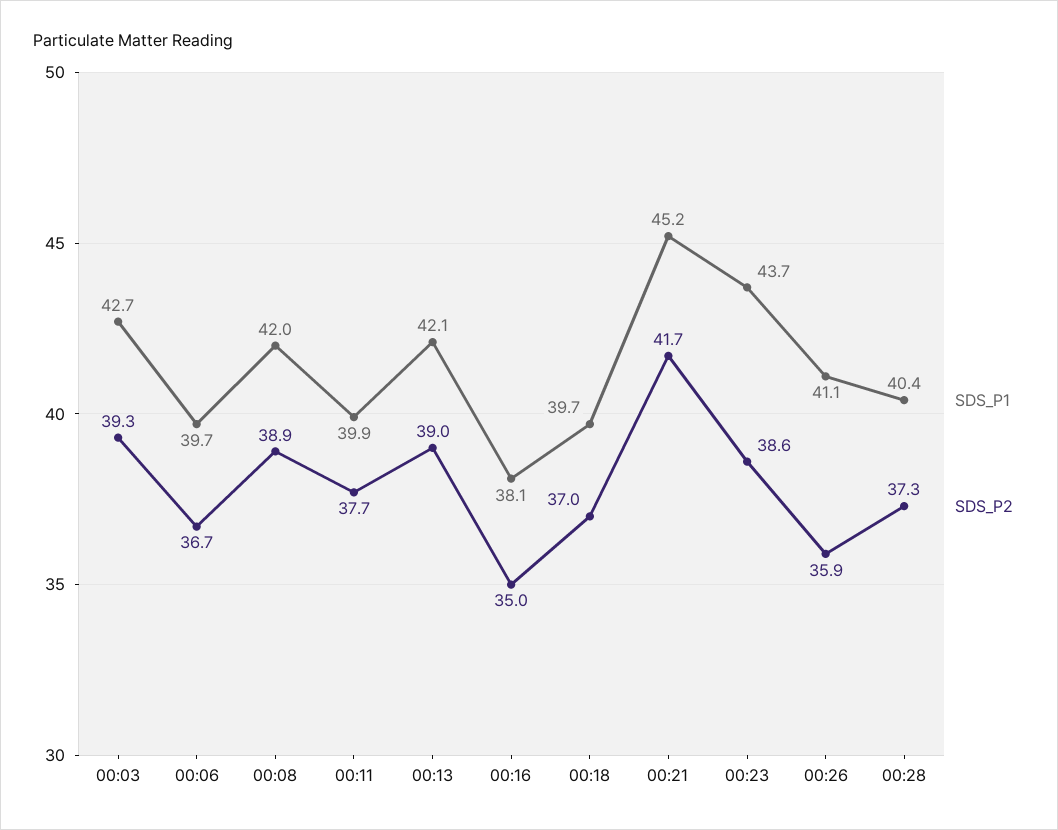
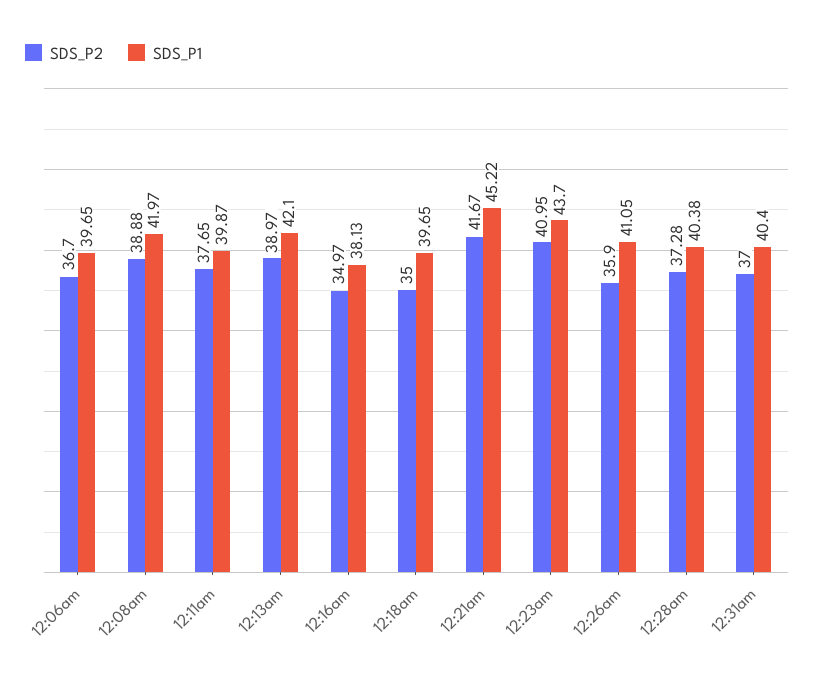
SDS_P1, 00:03: 42.7 -> none
SDS_P2, 00:03: 39.3 -> none
SDS_P2, 00:18: 37 -> 35
SDS_P2, 00:23: 38.6 -> 40.95
SDS_P2, 12:31am: none -> 37
SDS_P1, 12:31am: none -> 40.4

